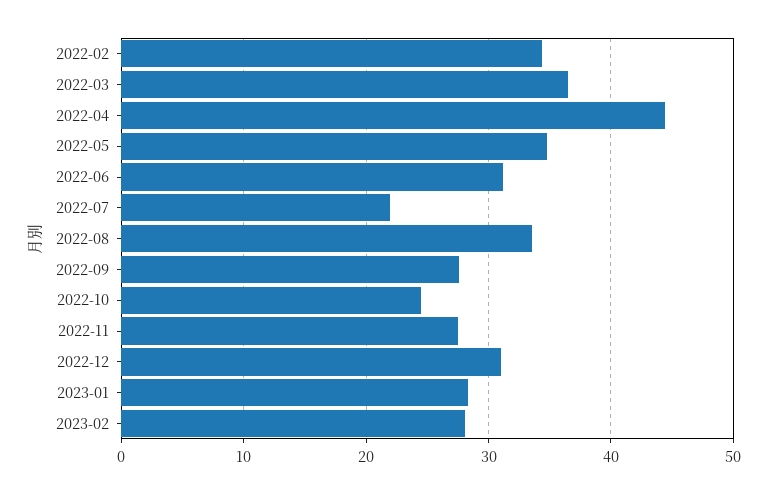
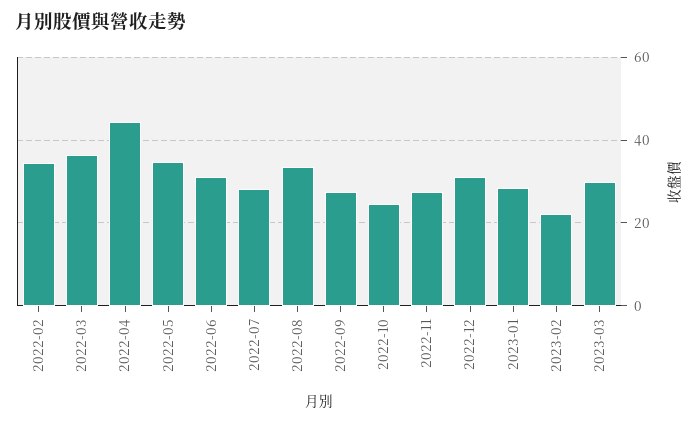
2022-07: 22 -> 28
2023-02: 28 -> 22
2023-03: none -> 30

